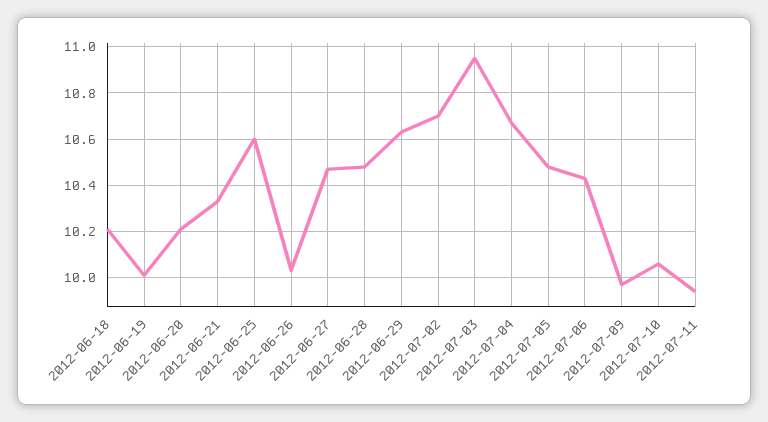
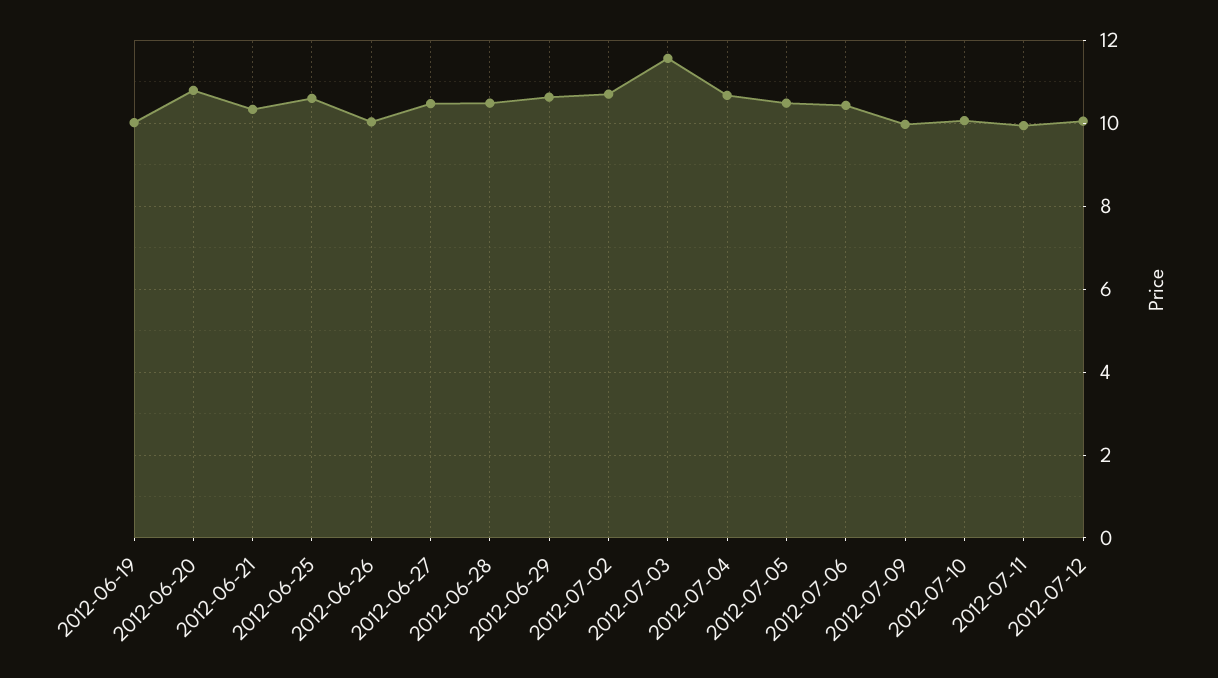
2012-06-18: 10.2 -> none
2012-06-20: 10.2 -> 10.8
2012-07-03: 10.95 -> 11.6
2012-07-12: none -> 10

